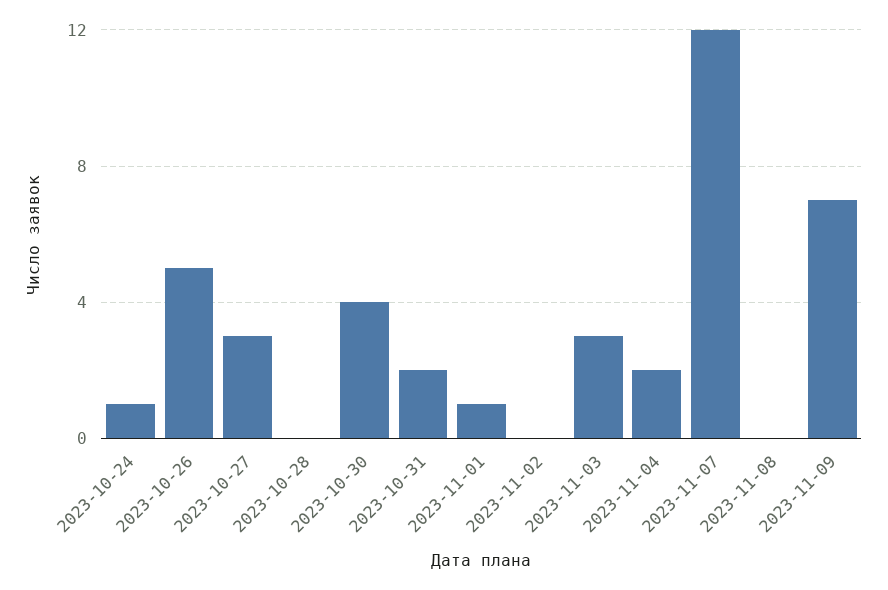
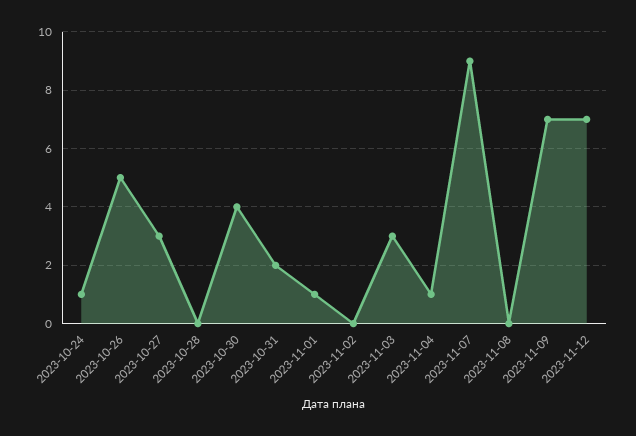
2023-11-04: 2 -> 1
2023-11-07: 12 -> 9
2023-11-12: none -> 7

